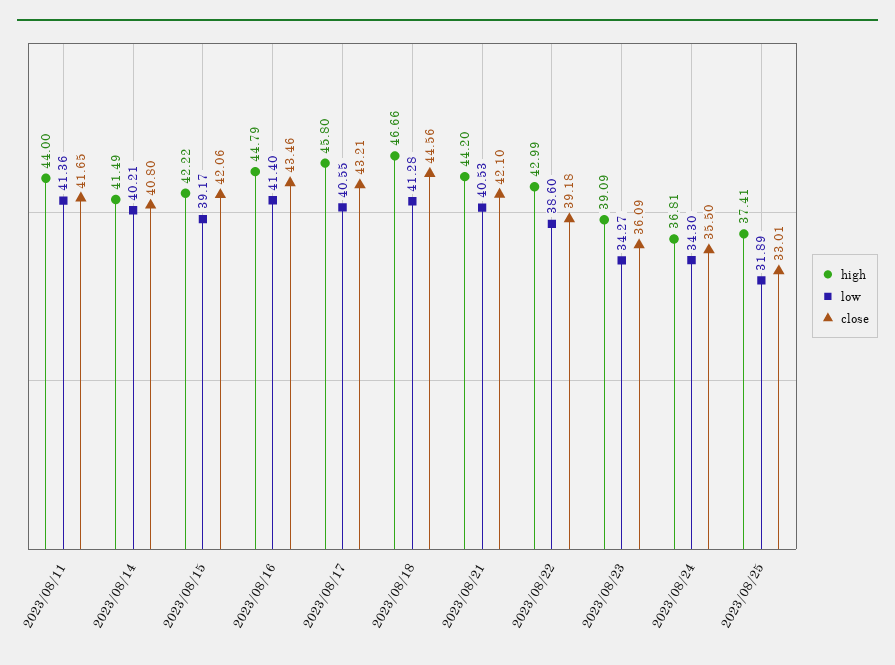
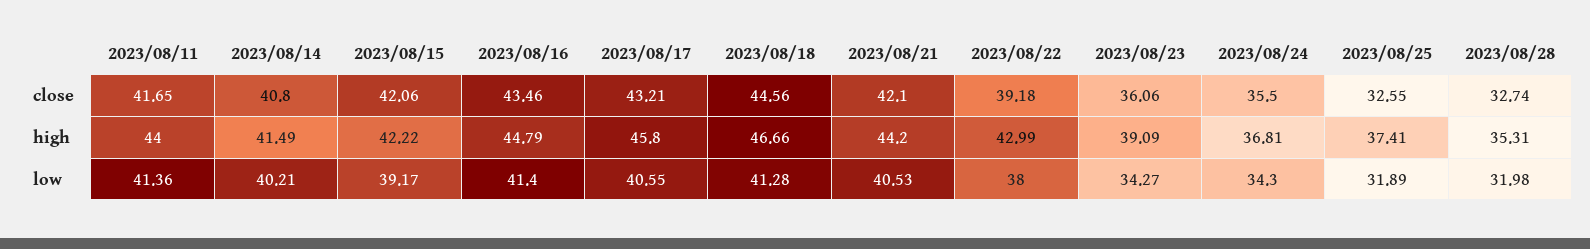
low, 2023/08/22: 38.6 -> 38
close, 2023/08/23: 36.09 -> 36.06
close, 2023/08/25: 33.01 -> 32.55
close, 2023/08/28: none -> 32.74
high, 2023/08/28: none -> 35.31
low, 2023/08/28: none -> 31.98

